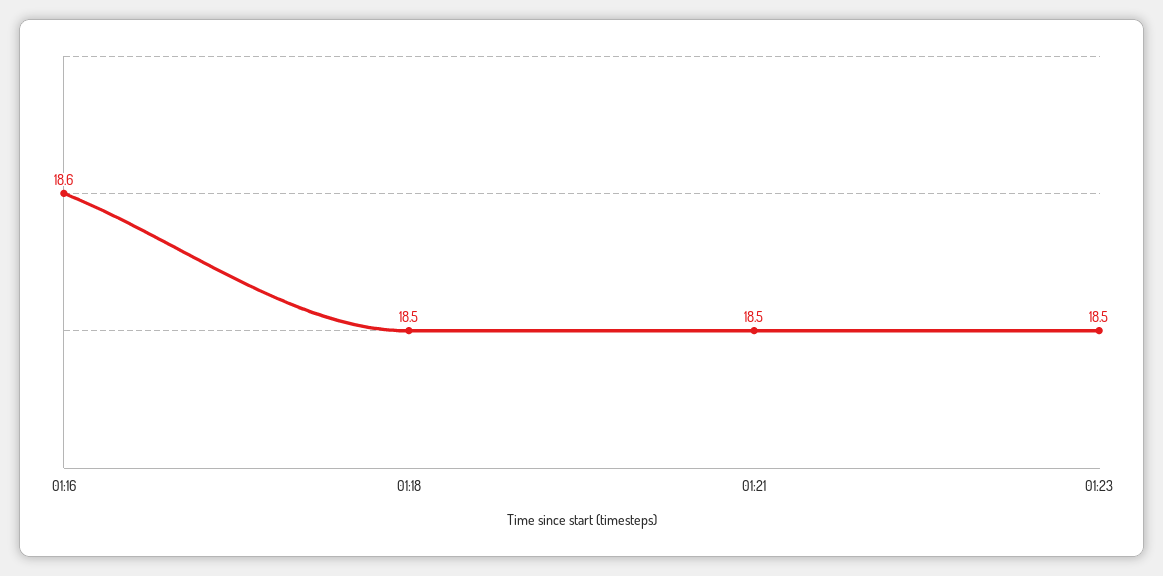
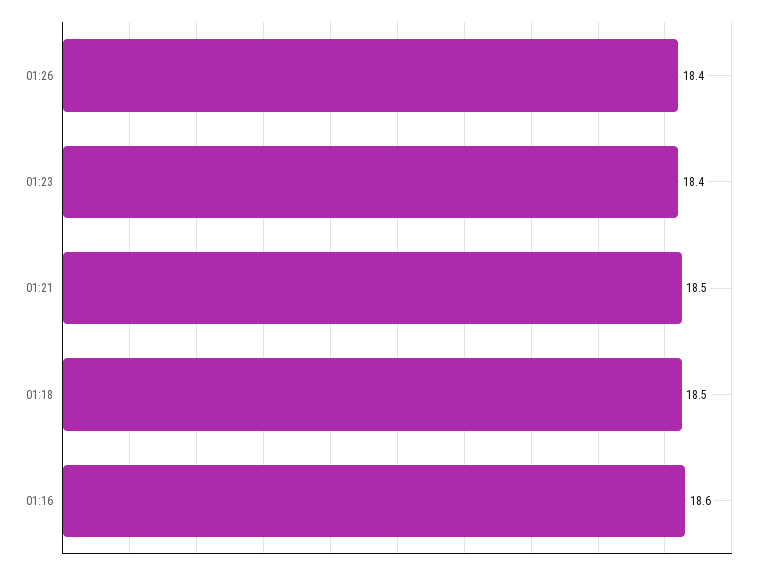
01:23: 18.5 -> 18.4
01:26: none -> 18.4

